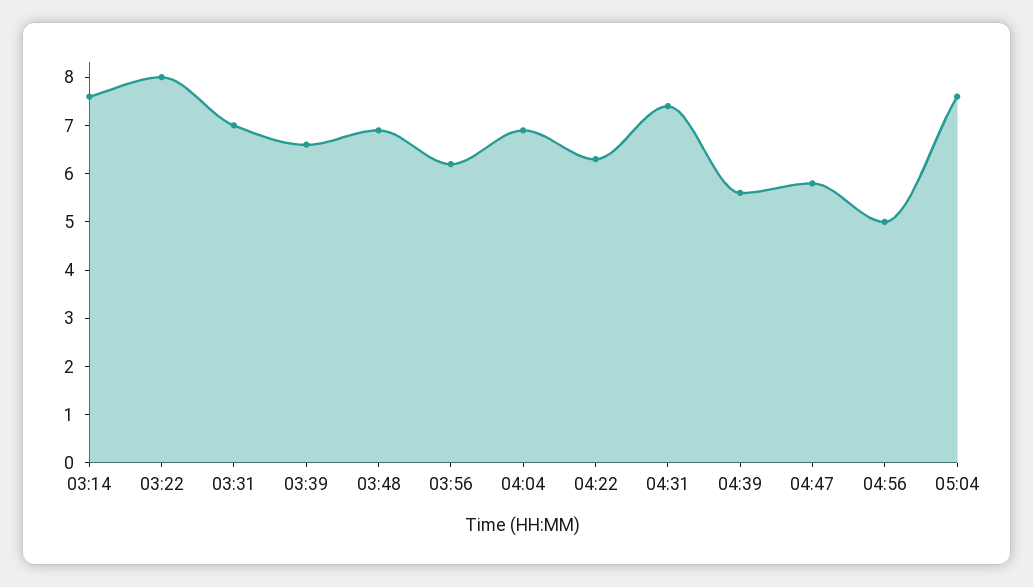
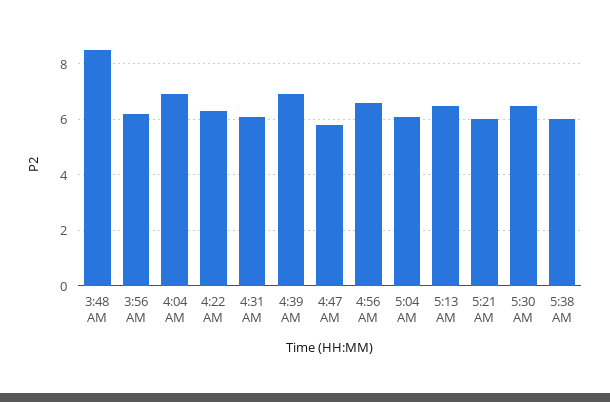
03:14: 7.5 -> none
03:22: 8 -> none
03:31: 7 -> none
03:39: 6.5 -> none
03:48: 7 -> 8.5
04:31: 7.5 -> 6
04:39: 5.5 -> 7
04:56: 5 -> 6.5
05:04: 7.5 -> 6
5:13 AM: none -> 6.5
5:21 AM: none -> 6
5:30 AM: none -> 6.5
5:38 AM: none -> 6

